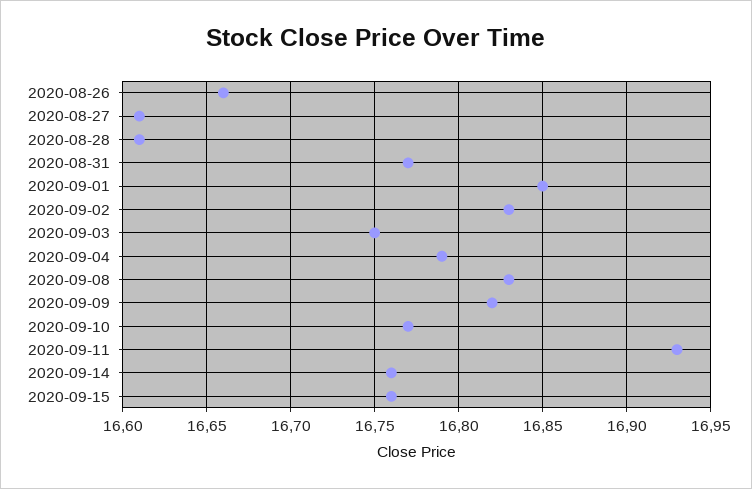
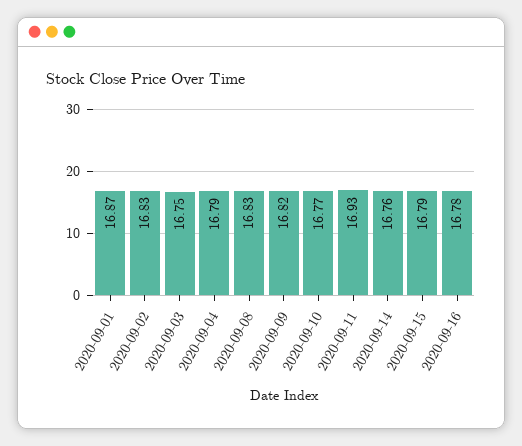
2020-08-26: 16.66 -> none
2020-08-27: 16.61 -> none
2020-08-28: 16.61 -> none
2020-08-31: 16.77 -> none
2020-09-01: 16.85 -> 16.87
2020-09-15: 16.76 -> 16.79
2020-09-16: none -> 16.78

